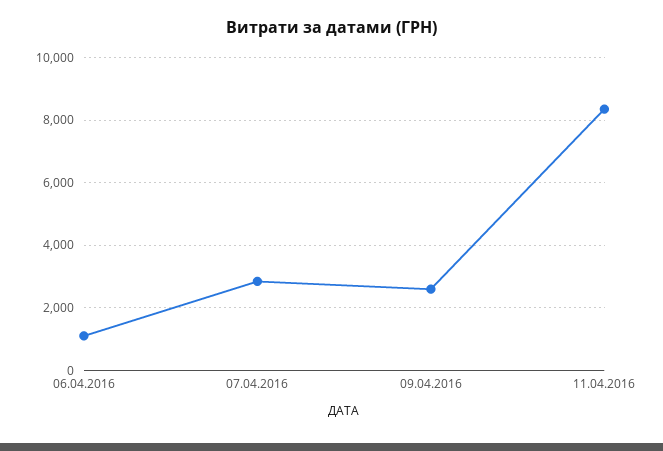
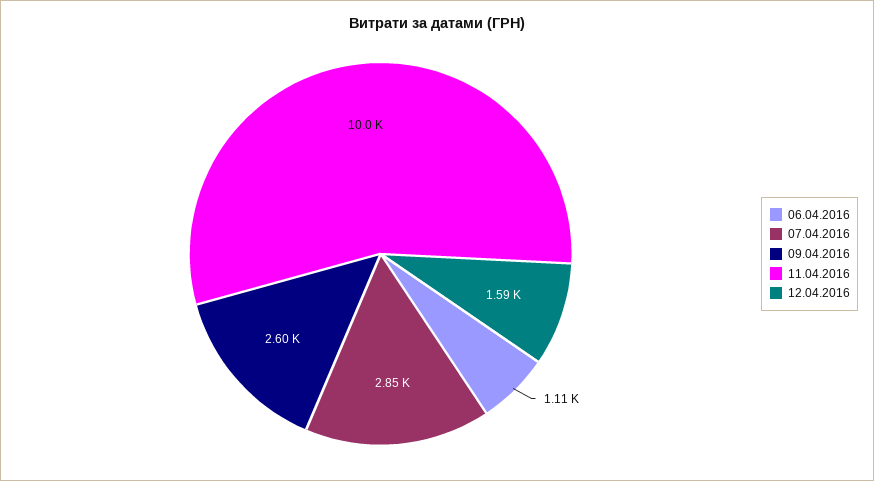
11.04.2016: 8400 -> 10000
12.04.2016: none -> 1590

